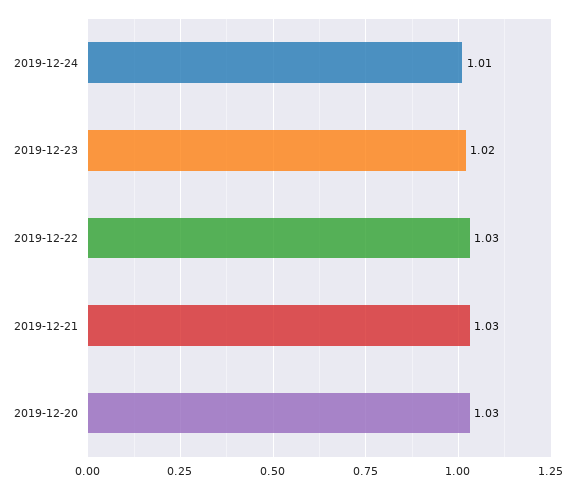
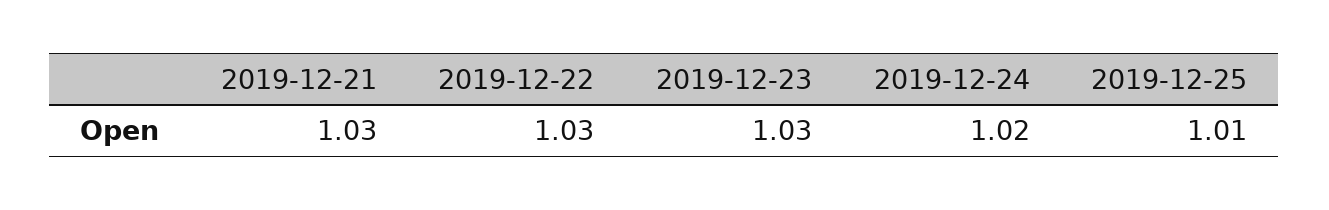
2019-12-24: 1.01 -> 1.02
2019-12-23: 1.02 -> 1.03
2019-12-20: 1.03 -> none
2019-12-25: none -> 1.01

